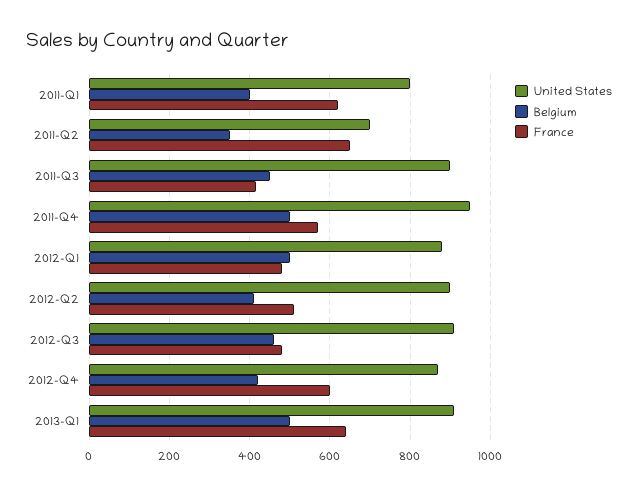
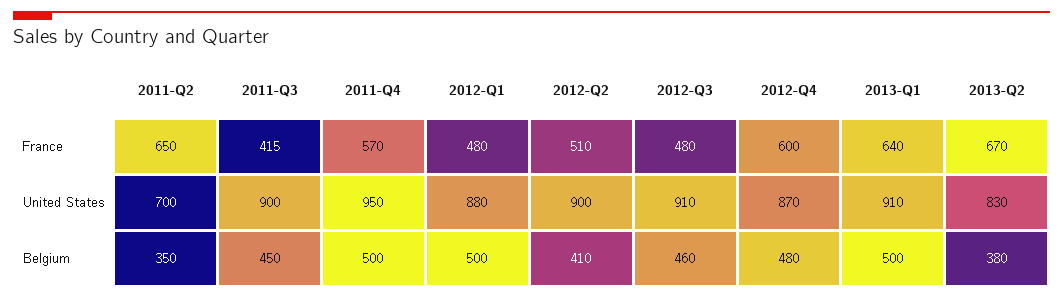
United States, 2011-Q1: 800 -> none
Belgium, 2011-Q1: 400 -> none
France, 2011-Q1: 620 -> none
Belgium, 2012-Q4: 420 -> 480
France, 2013-Q2: none -> 670
United States, 2013-Q2: none -> 830
Belgium, 2013-Q2: none -> 380

